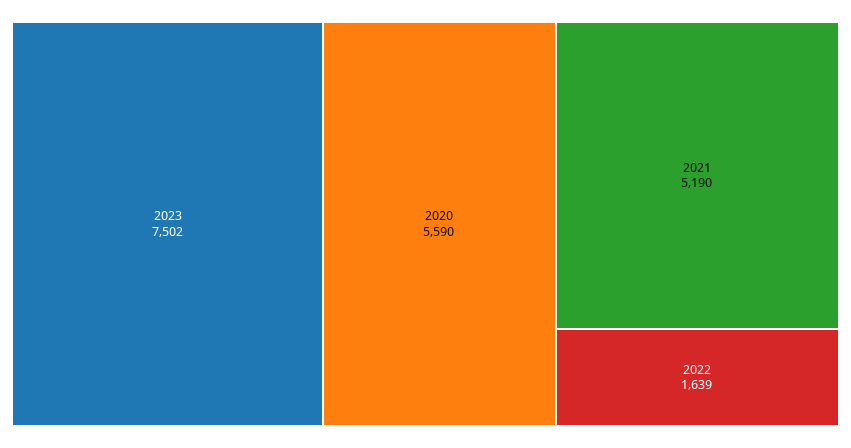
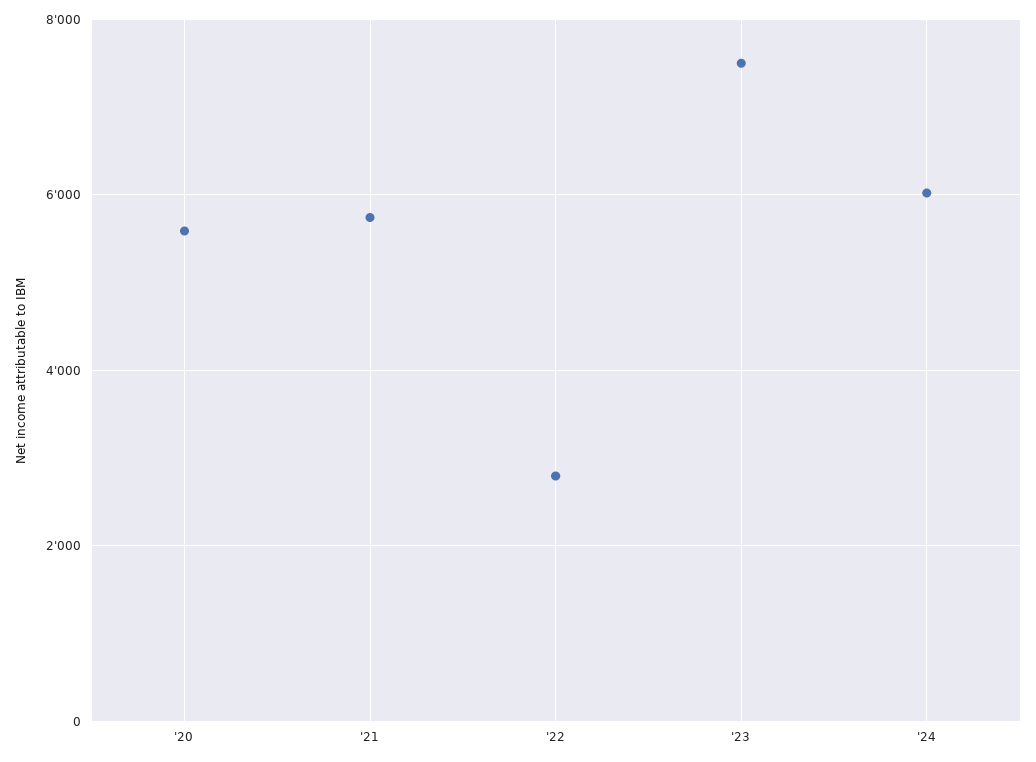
2021: 5190 -> 5800
2022: 1639 -> 2800
'24: none -> 6000

